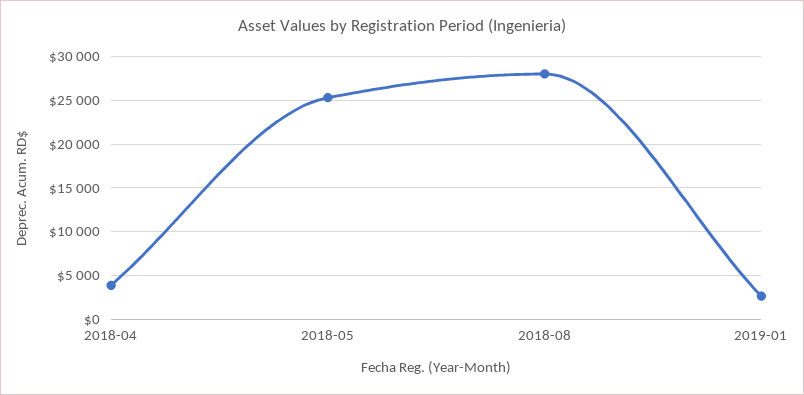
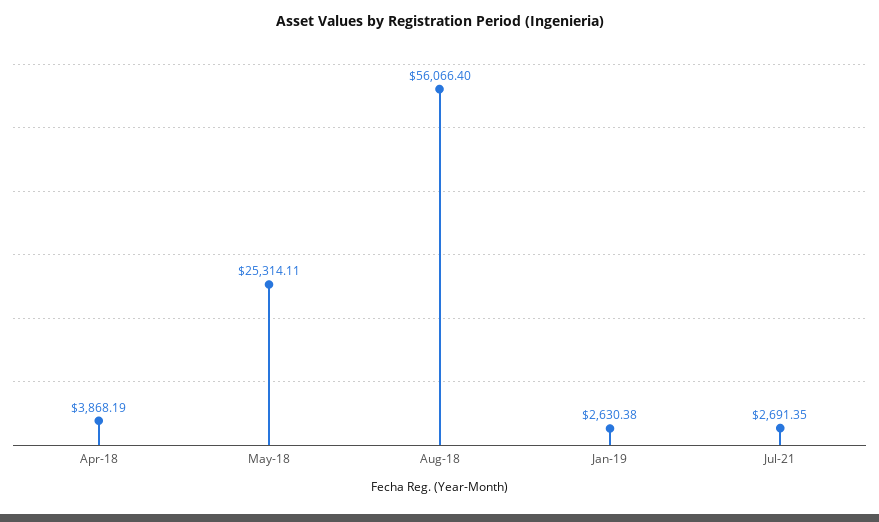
2018-08: 28000 -> 56066.4
Jul-21: none -> 2691.35

